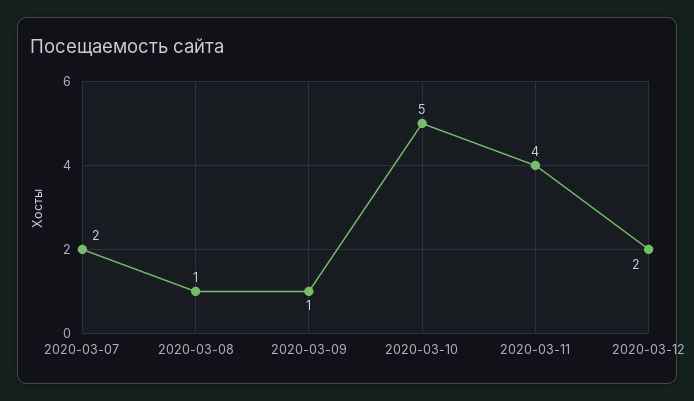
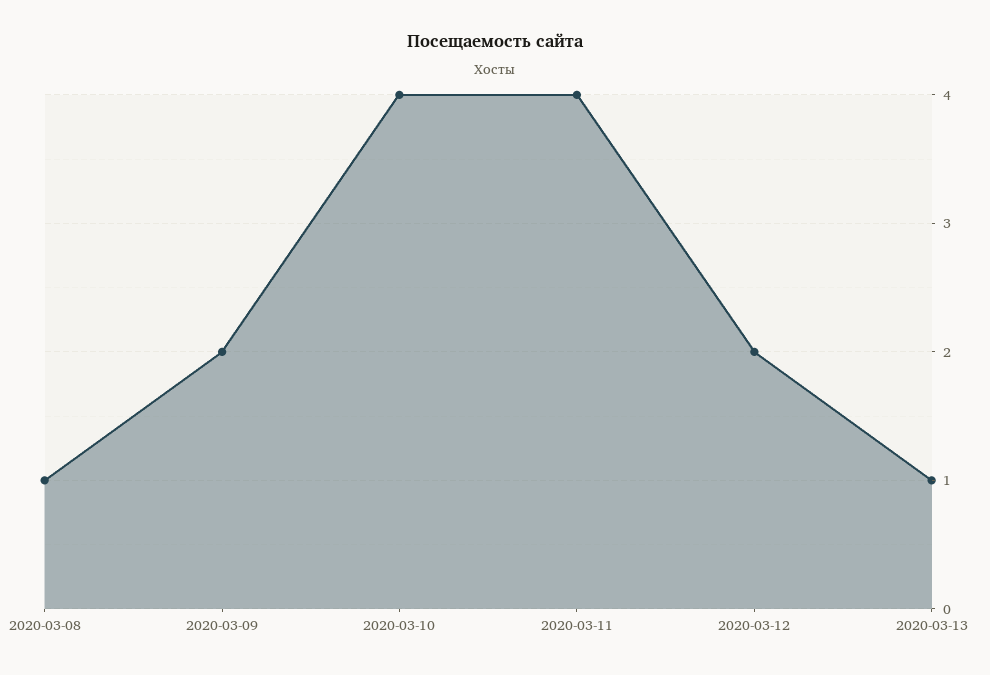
2020-03-07: 2 -> none
2020-03-09: 1 -> 2
2020-03-10: 5 -> 4
2020-03-13: none -> 1

